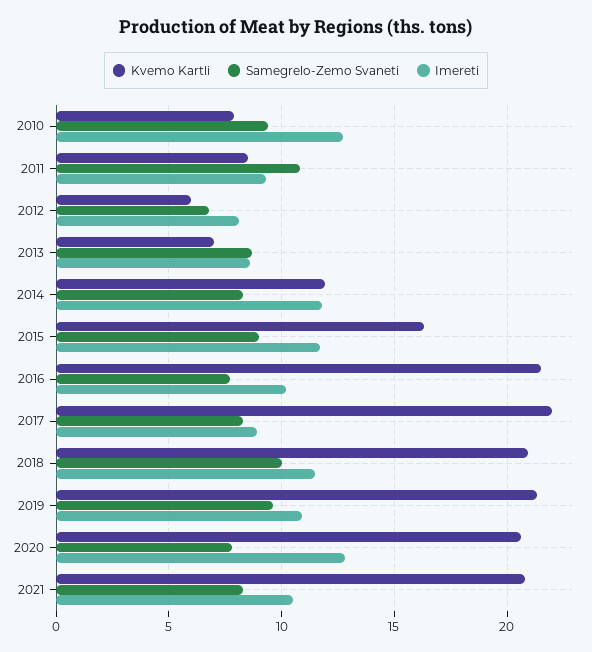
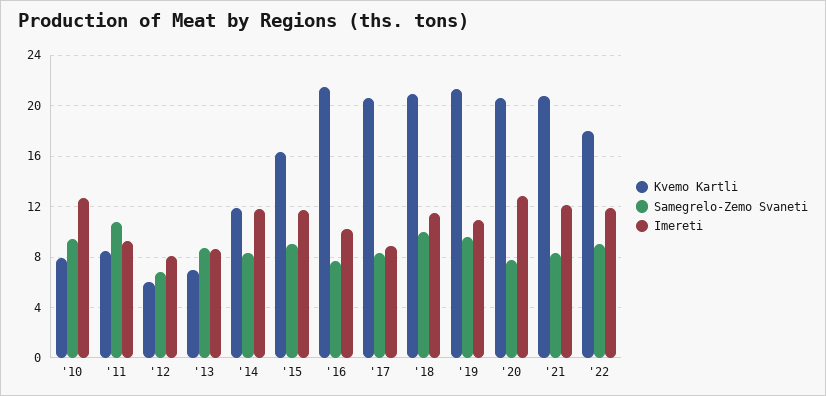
Kvemo Kartli, 2017: 22 -> 20.5
Imereti, 2021: 10.5 -> 12
Kvemo Kartli, '22: none -> 18
Samegrelo-Zemo Svaneti, '22: none -> 9
Imereti, '22: none -> 12

